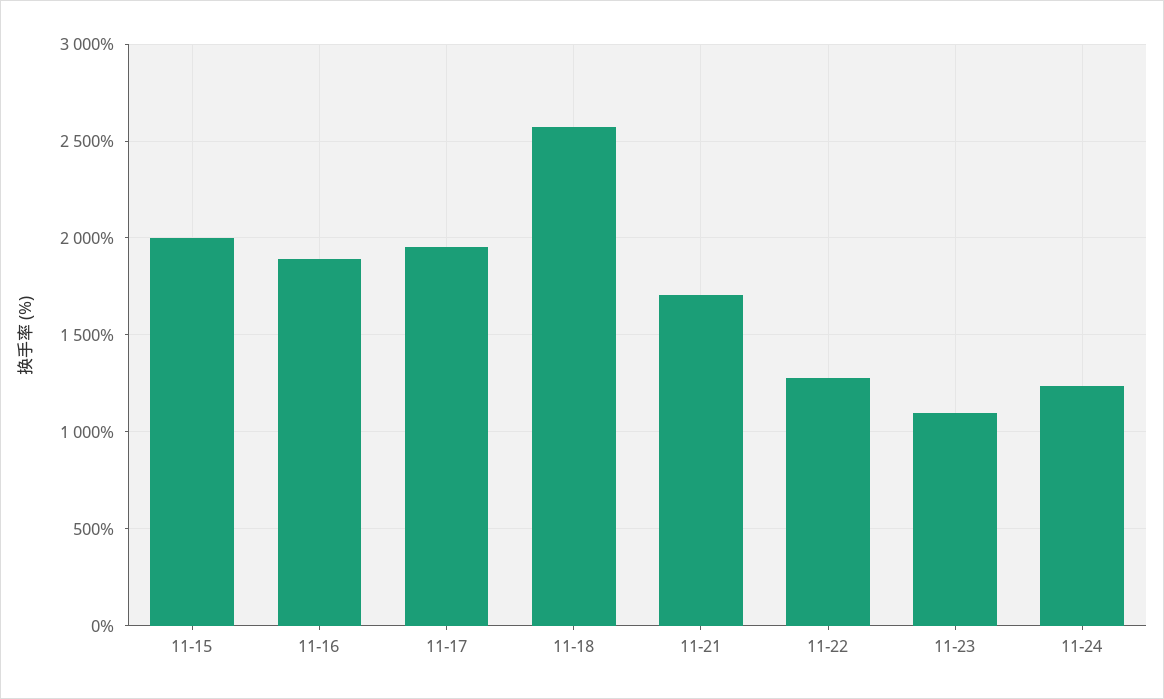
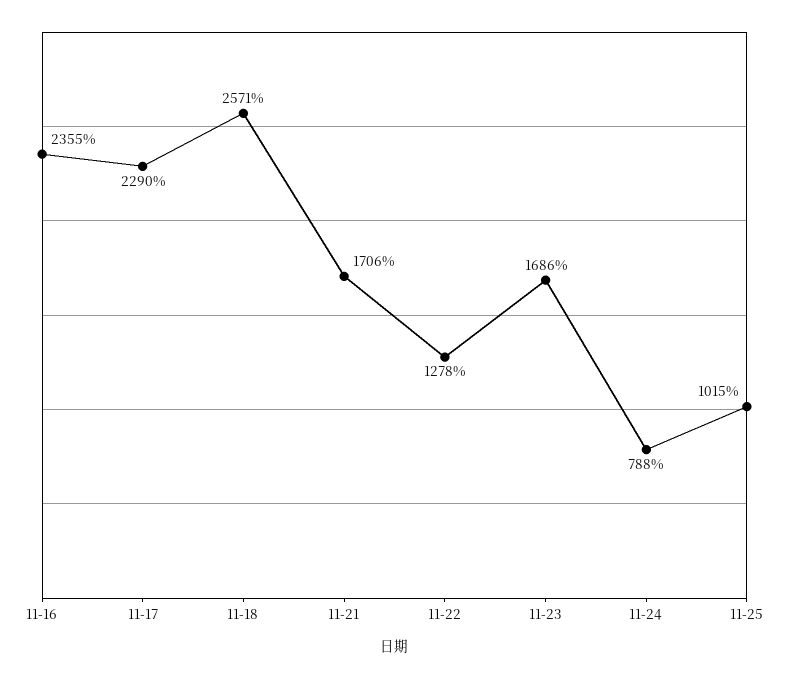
11-15: 2000 -> none
11-16: 1900 -> 2355
11-17: 1950 -> 2290
11-23: 1100 -> 1686
11-24: 1250 -> 788
11-25: none -> 1015

